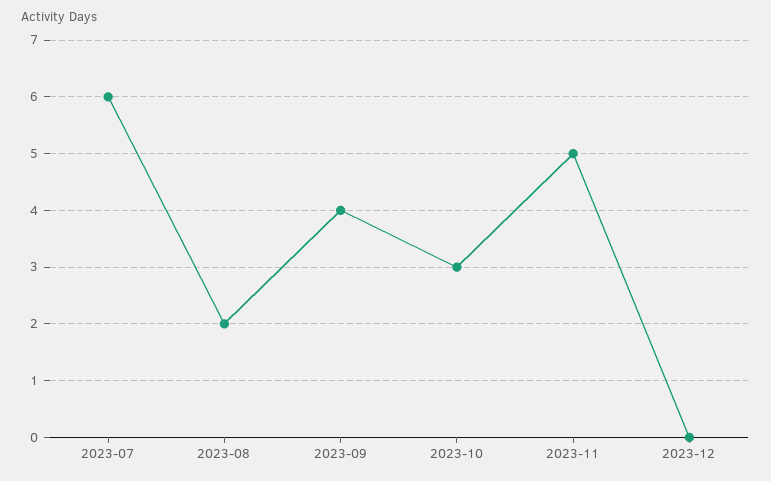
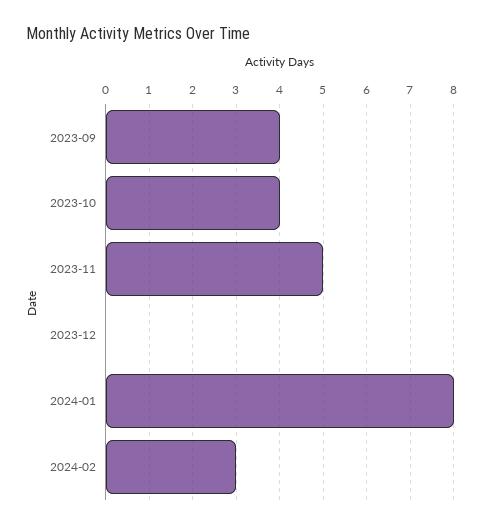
2023-07: 6 -> none
2023-08: 2 -> none
2023-10: 3 -> 4
2024-01: none -> 8
2024-02: none -> 3

